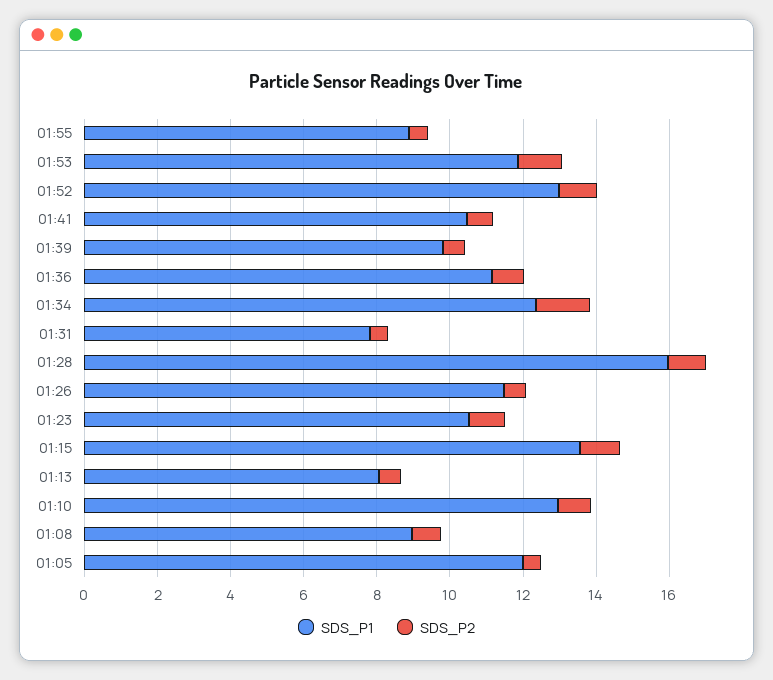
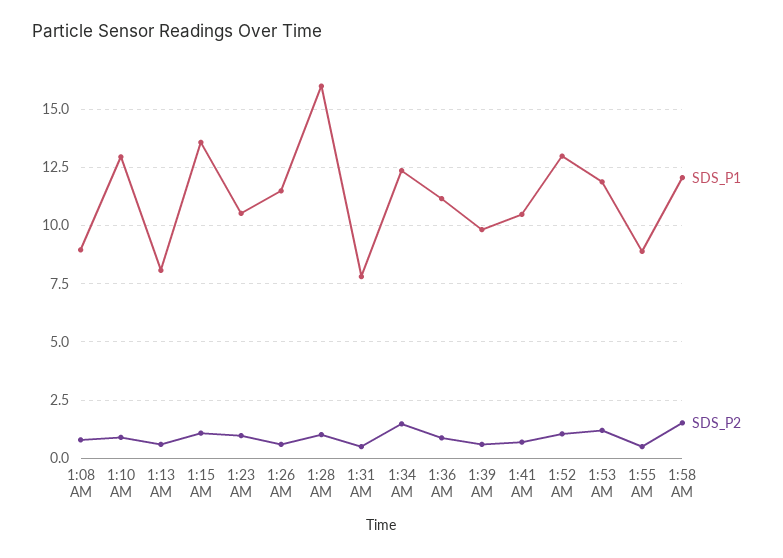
SDS_P1, 01:05: 12 -> none
SDS_P2, 01:05: 0.5 -> none
SDS_P1, 1:58 AM: none -> 12
SDS_P2, 1:58 AM: none -> 1.5

